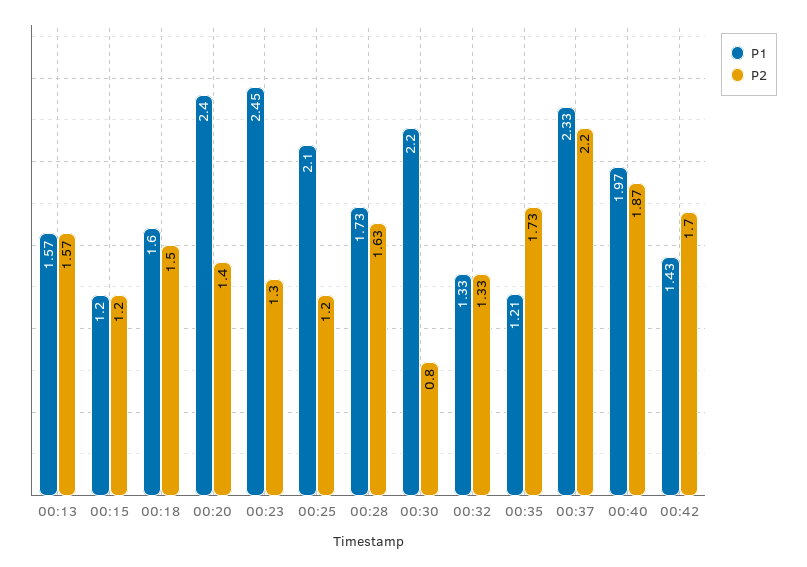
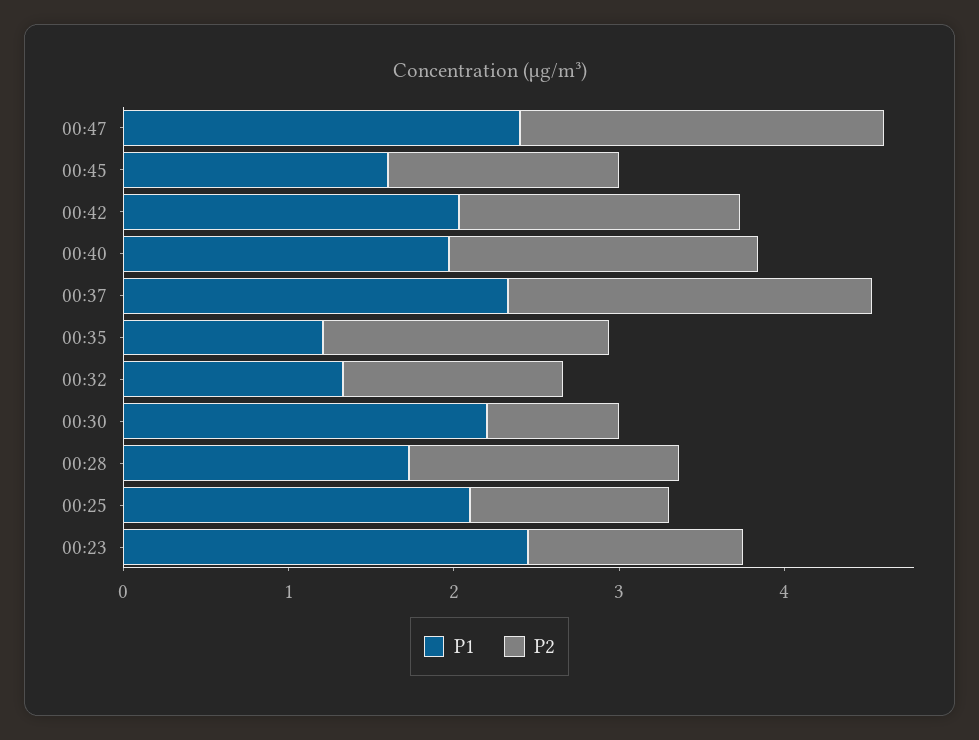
P1, 00:13: 1.57 -> none
P2, 00:13: 1.57 -> none
P1, 00:15: 1.2 -> none
P2, 00:15: 1.2 -> none
P1, 00:18: 1.6 -> none
P2, 00:18: 1.5 -> none
P1, 00:20: 2.4 -> none
P2, 00:20: 1.4 -> none
P1, 00:42: 1.43 -> 2
P1, 00:47: none -> 2.4
P2, 00:47: none -> 2.2
P1, 00:45: none -> 1.6
P2, 00:45: none -> 1.4

